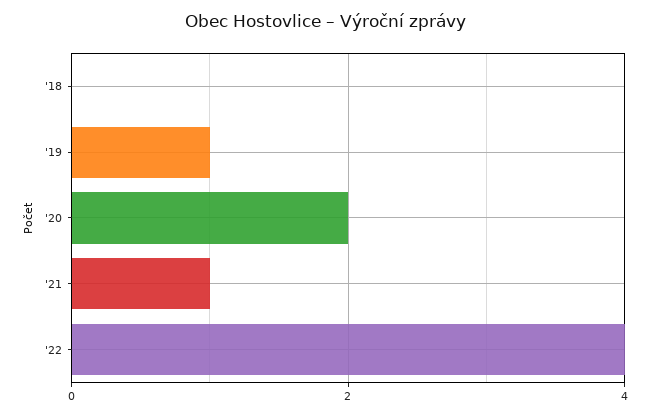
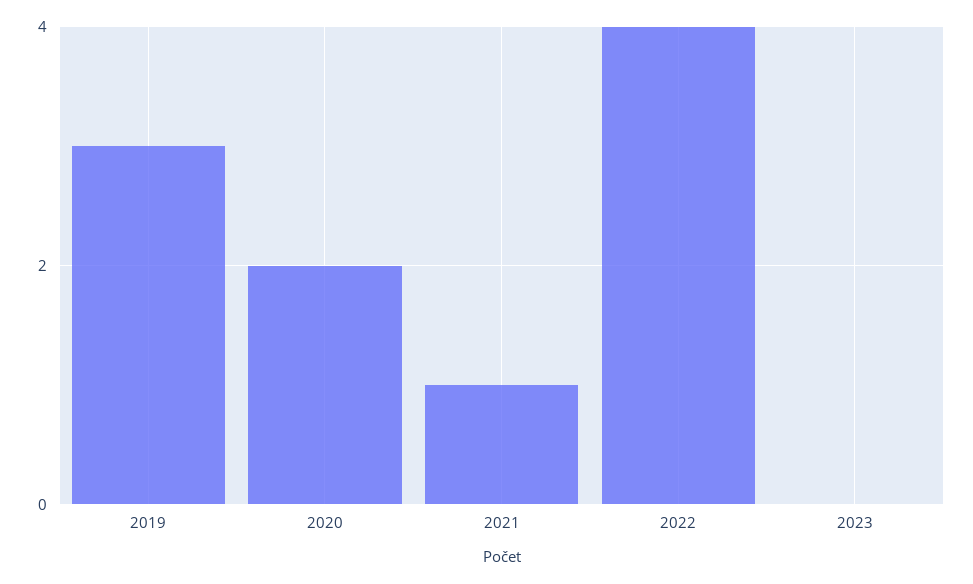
'18: 0 -> none
'19: 1 -> 3
2023: none -> 0

